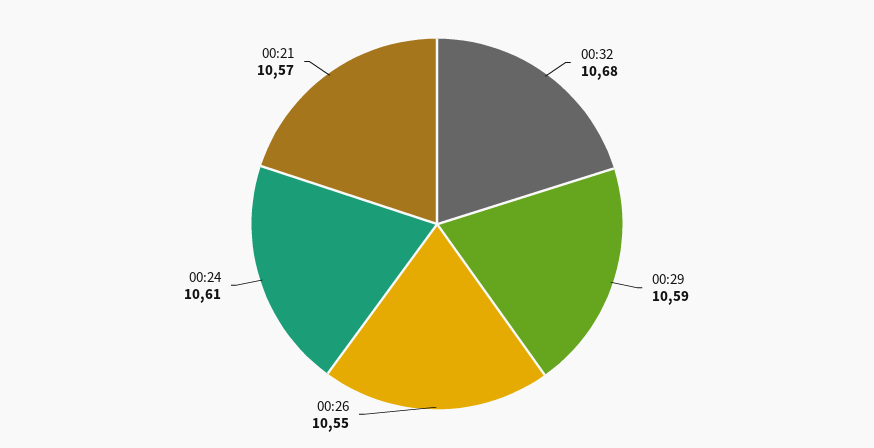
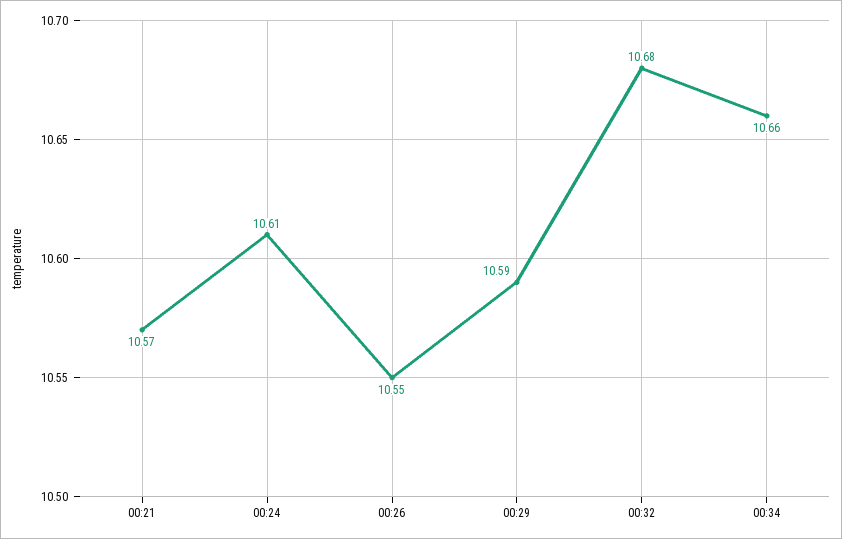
00:34: none -> 10.66

